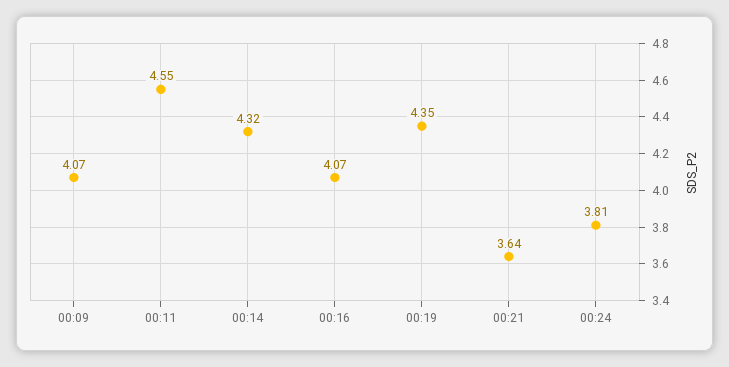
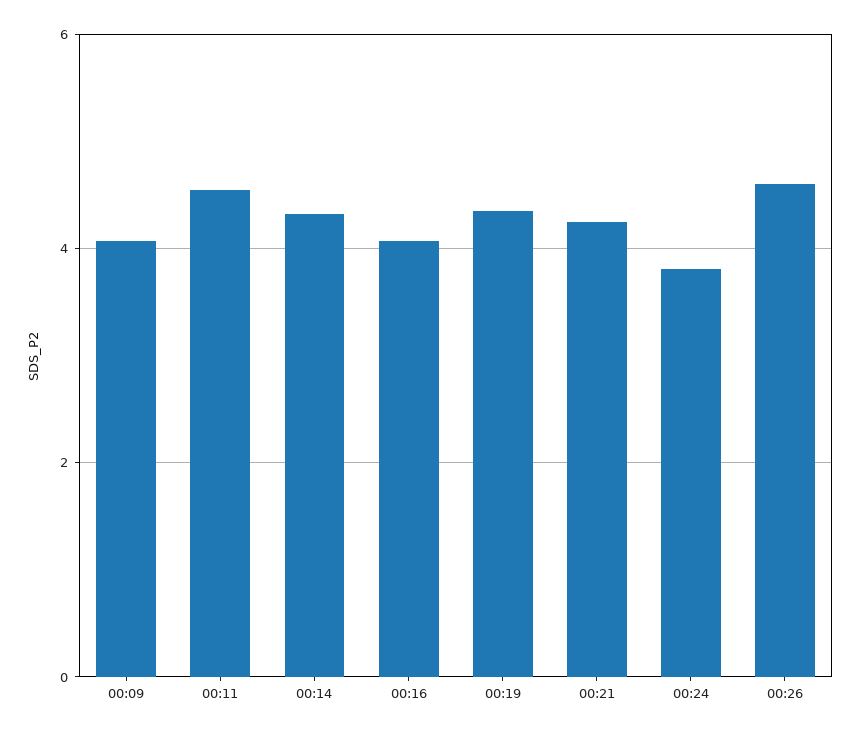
00:21: 3.64 -> 4.2
00:26: none -> 4.6

